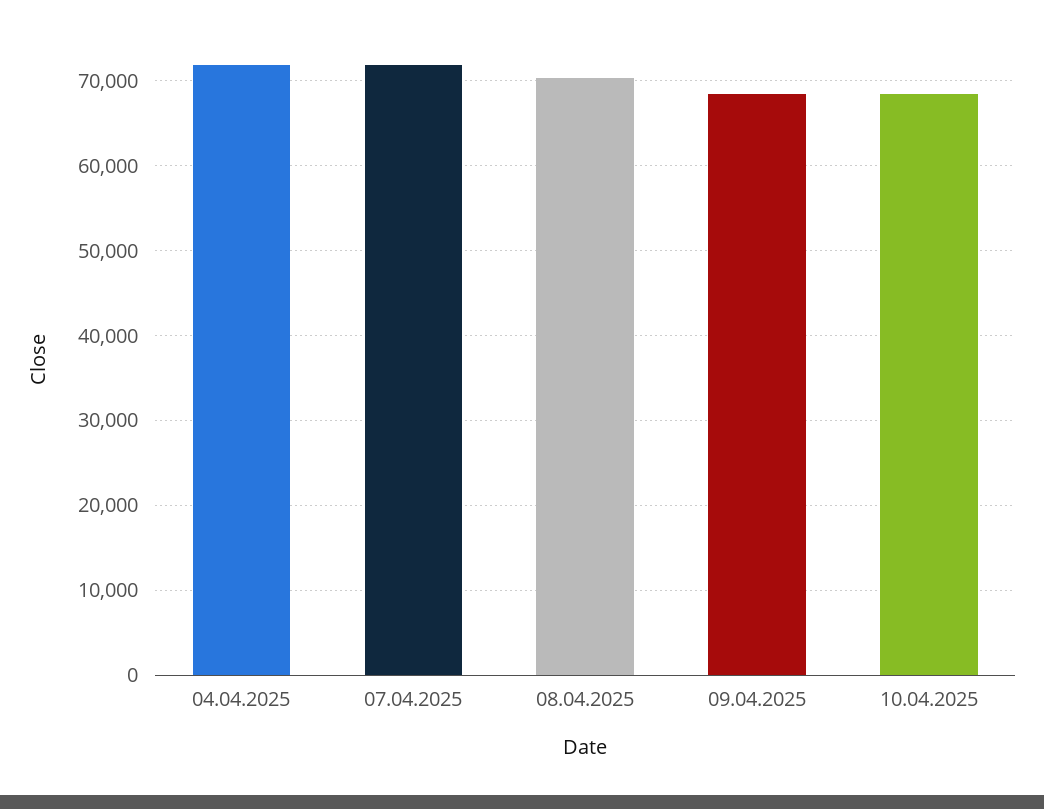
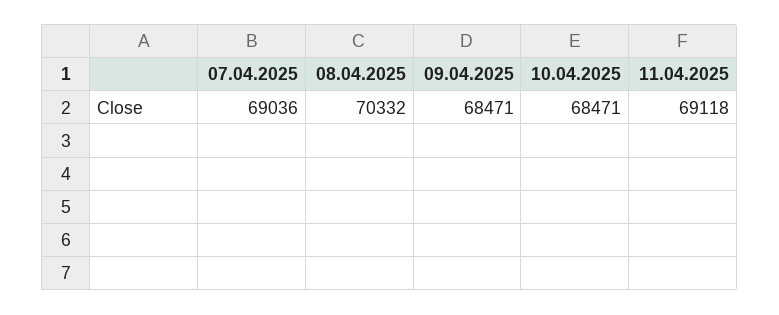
04.04.2025: 72000 -> none
07.04.2025: 72000 -> 69036
11.04.2025: none -> 69118

